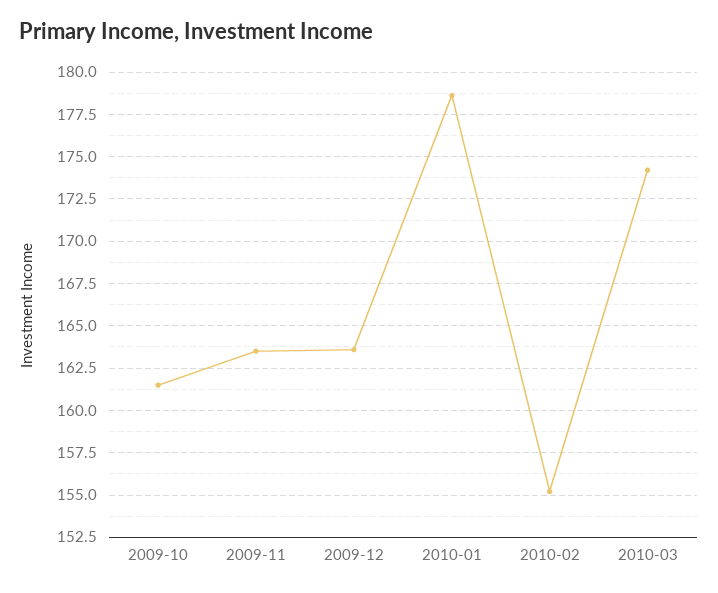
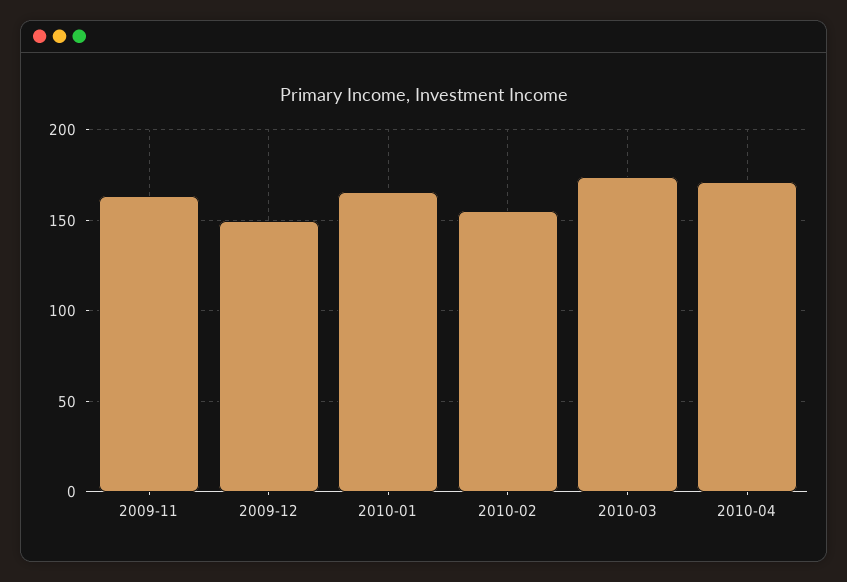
2009-10: 161.5 -> none
2009-12: 163.5 -> 150
2010-01: 178.5 -> 165
2010-04: none -> 170

